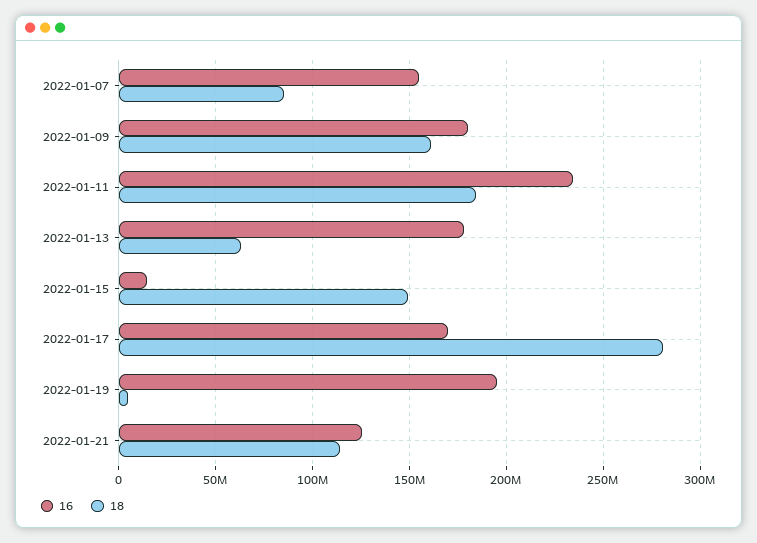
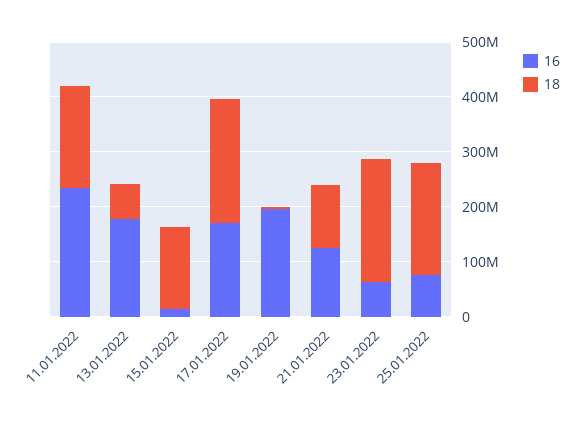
16, 2022-01-07: 155000000 -> none
18, 2022-01-07: 85000000 -> none
16, 2022-01-09: 180000000 -> none
18, 2022-01-09: 160000000 -> none
18, 2022-01-17: 280000000 -> 220000000
16, 23.01.2022: none -> 60000000
18, 23.01.2022: none -> 220000000
16, 25.01.2022: none -> 80000000
18, 25.01.2022: none -> 200000000

